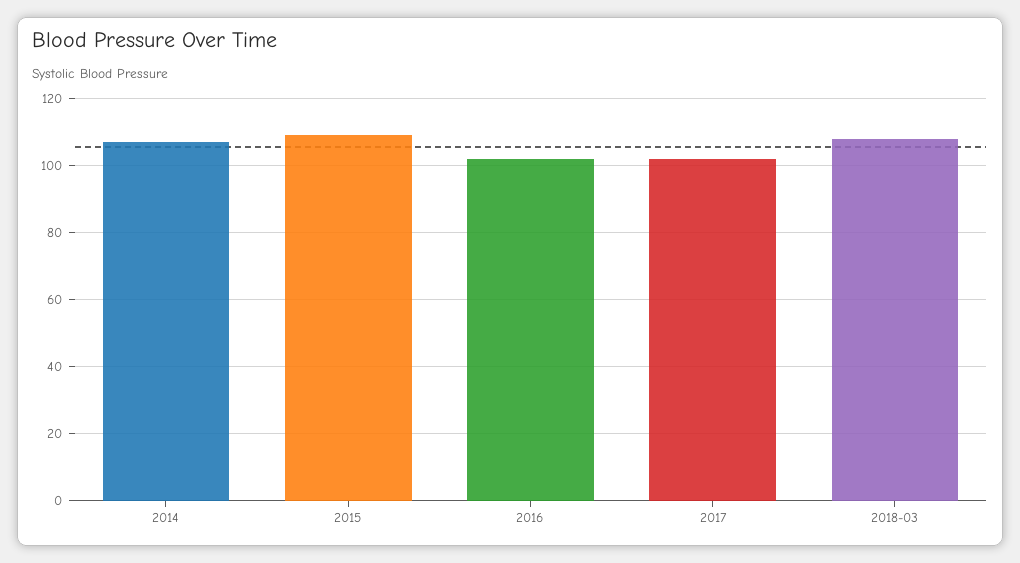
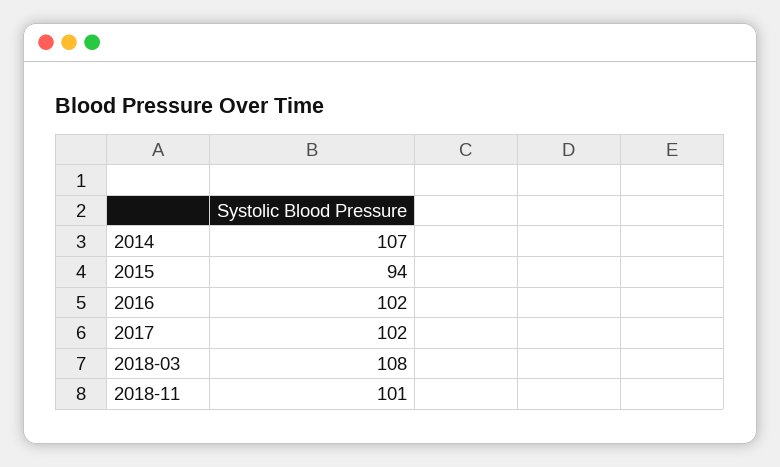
2015: 110 -> 94
2018-11: none -> 101

